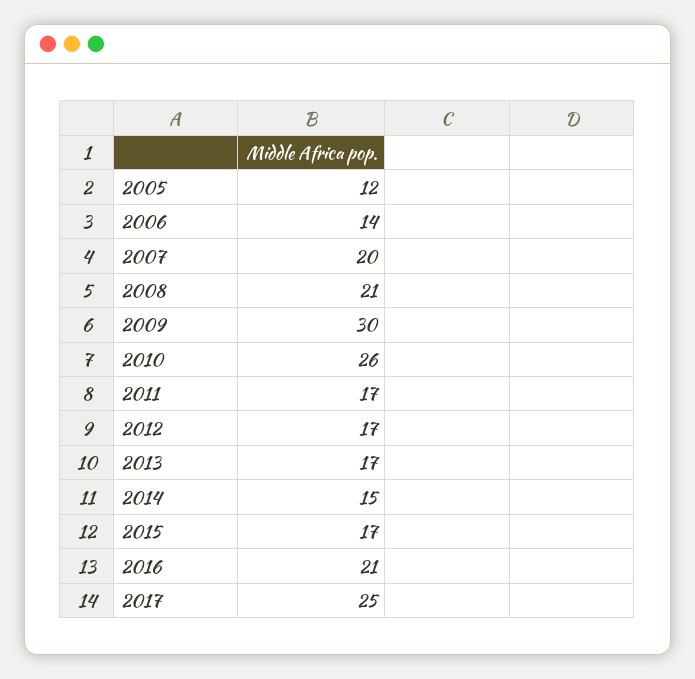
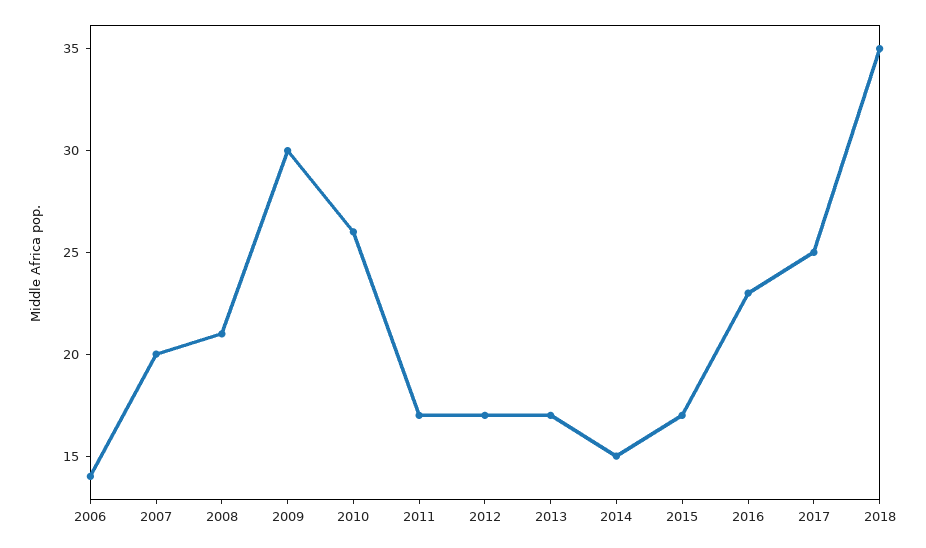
2005: 12 -> none
2016: 21 -> 23
2018: none -> 35

